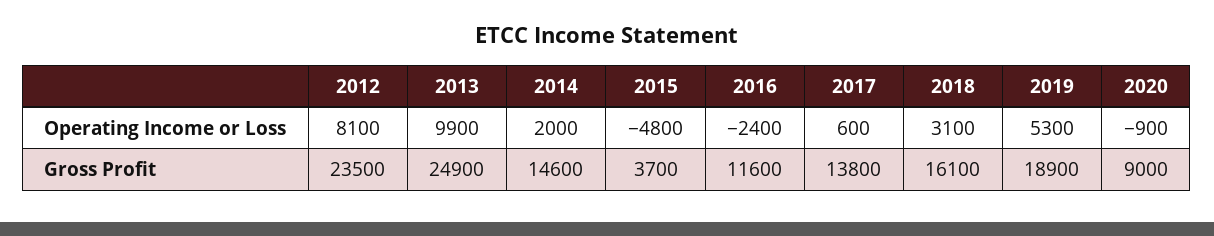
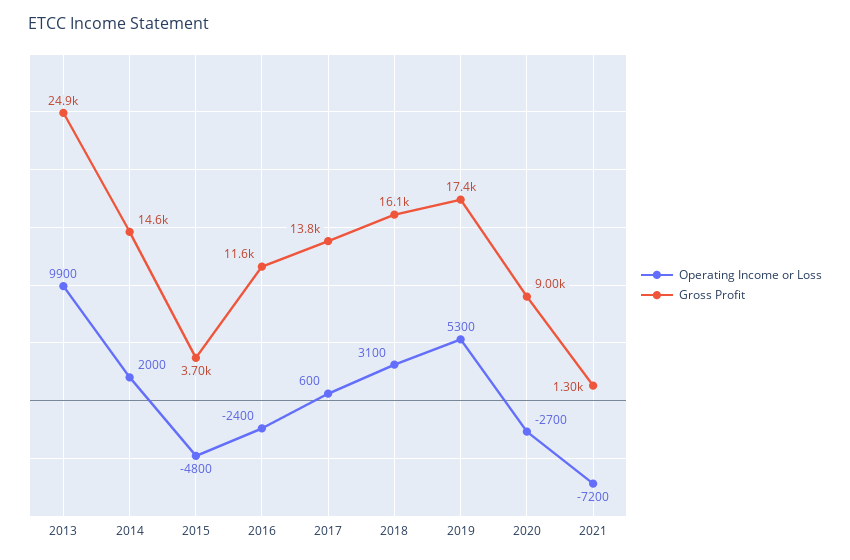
Operating Income or Loss, 2012: 8100 -> none
Operating Income or Loss, 2020: -900 -> -2700
Gross Profit, 2012: 23500 -> none
Gross Profit, 2019: 18900 -> 17400
Operating Income or Loss, 2021: none -> -7200
Gross Profit, 2021: none -> 1300

